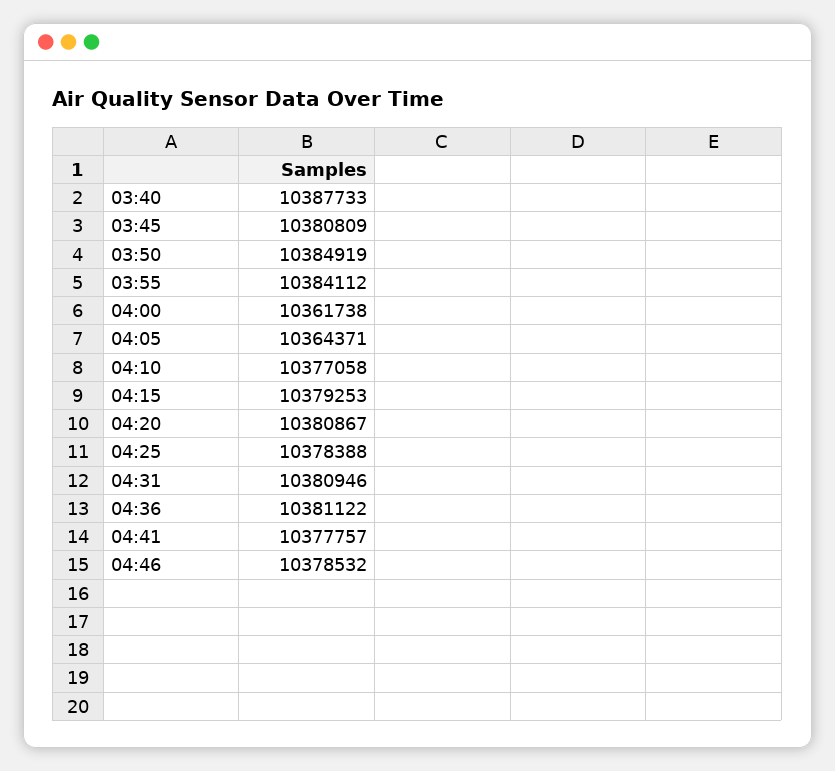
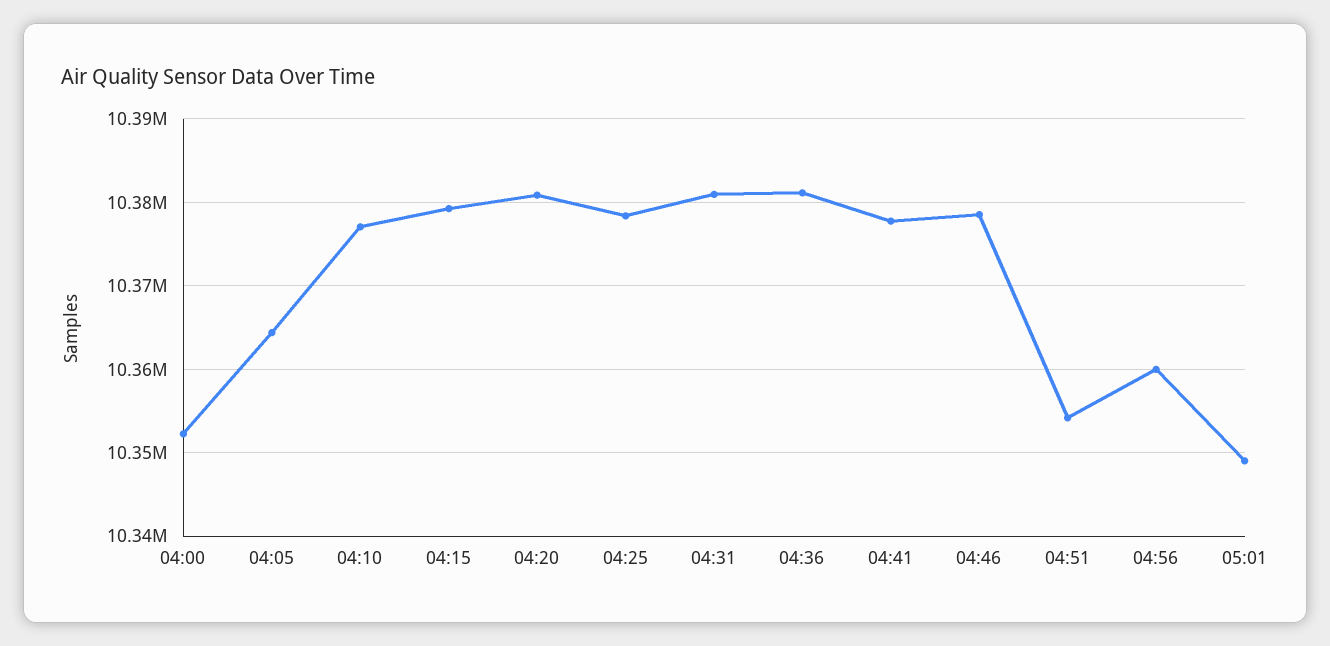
03:40: 10387733 -> none
03:45: 10380809 -> none
03:50: 10384919 -> none
03:55: 10384112 -> none
04:00: 10361738 -> 10352000
04:51: none -> 10354000
04:56: none -> 10360000
05:01: none -> 10349000

